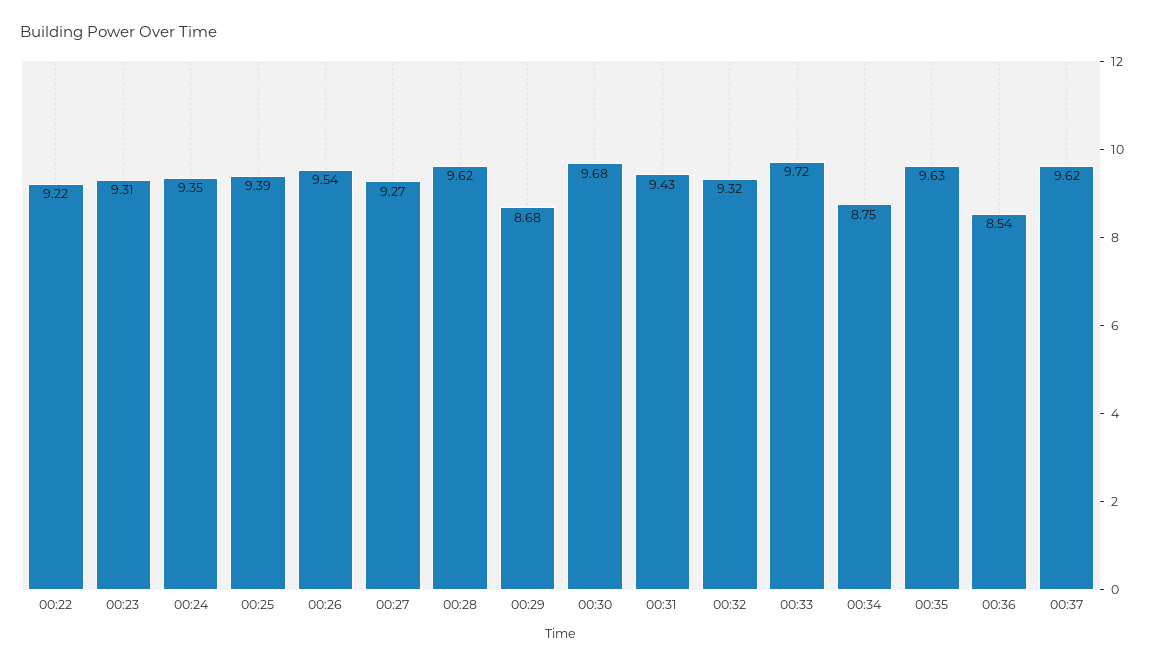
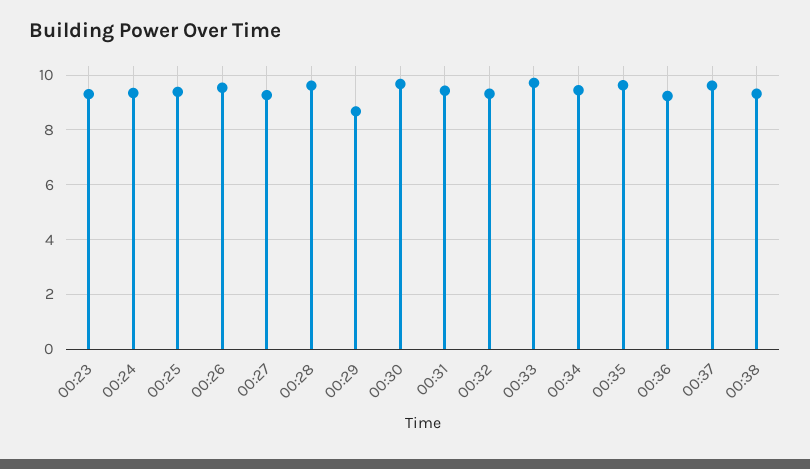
00:22: 9.22 -> none
00:34: 8.75 -> 9.5
00:36: 8.54 -> 9.25
00:38: none -> 9.25

